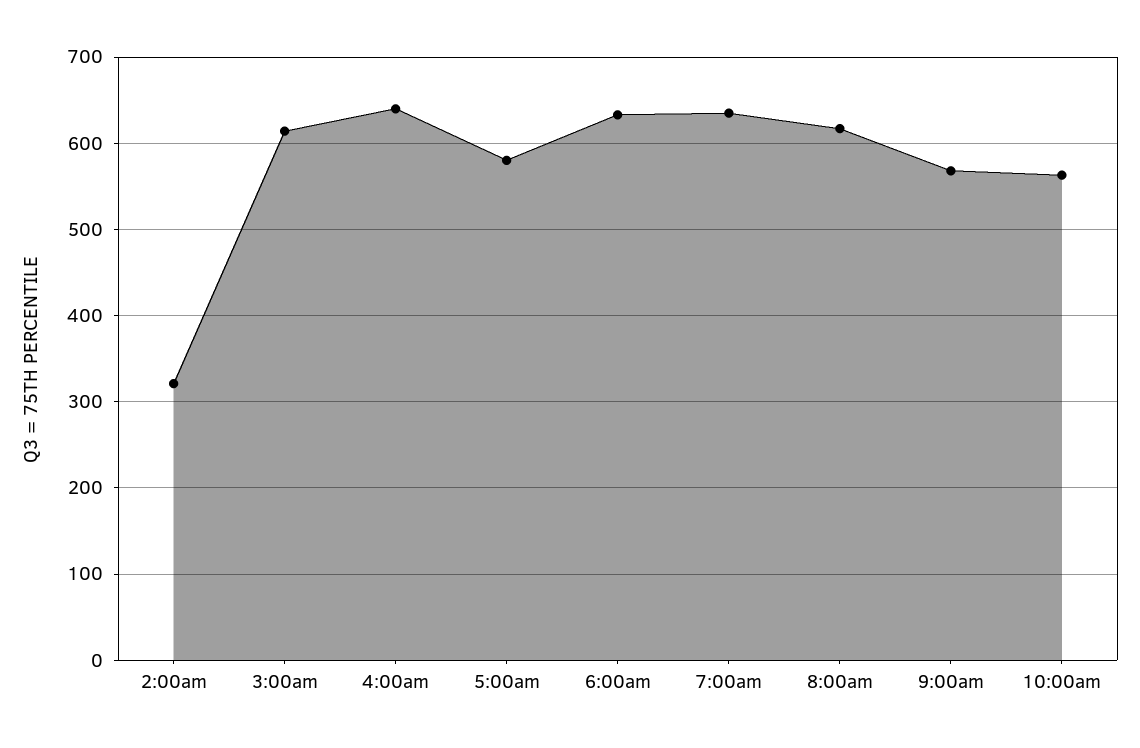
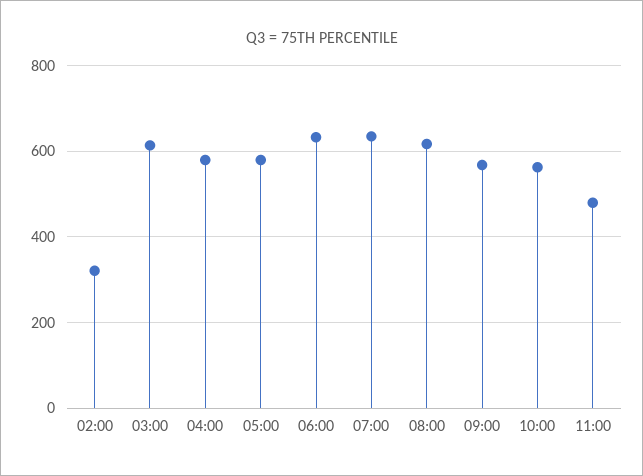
4:00am: 640 -> 580
11:00: none -> 480

